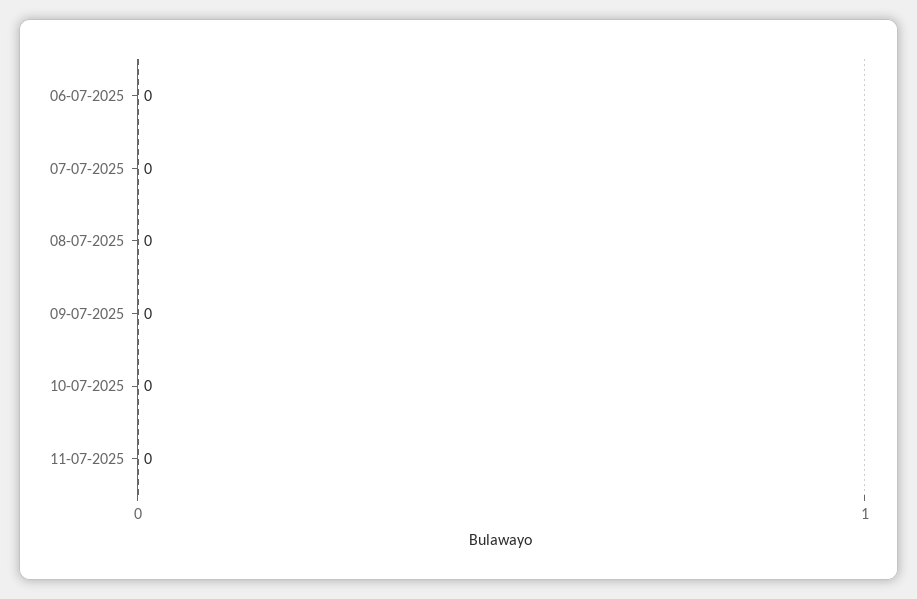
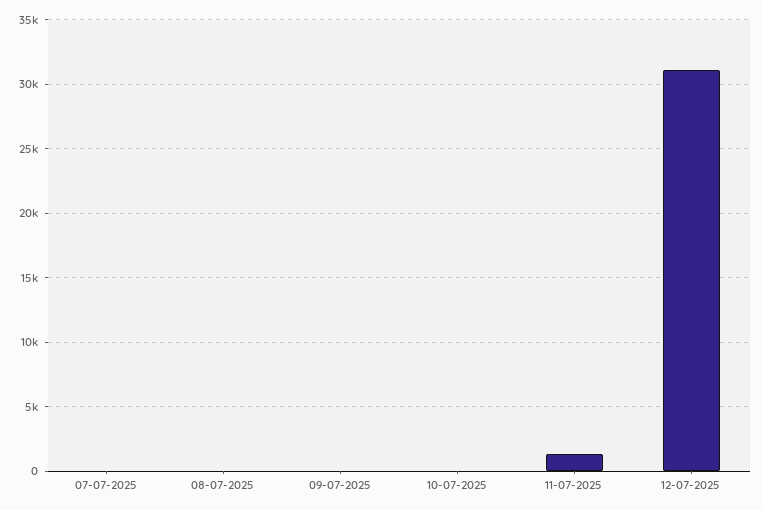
06-07-2025: 0 -> none
11-07-2025: 0 -> 1500
12-07-2025: none -> 31000

